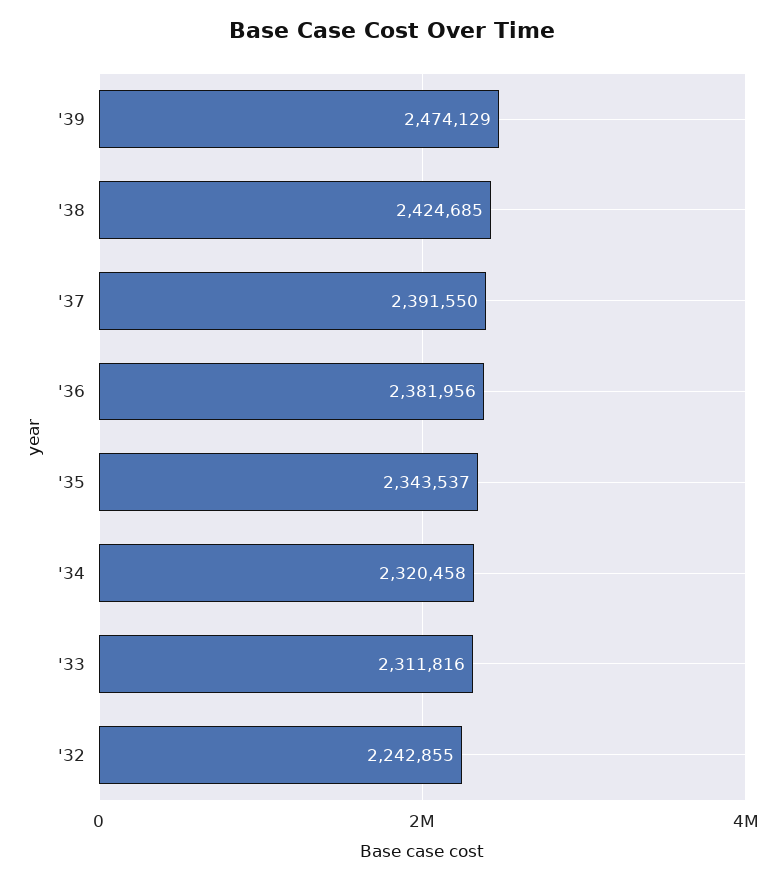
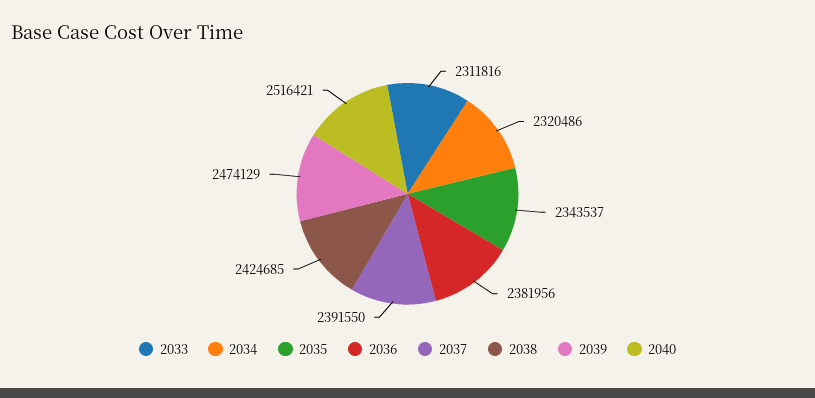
'34: 2320458 -> 2320486
'32: 2242855 -> none
2040: none -> 2516421

